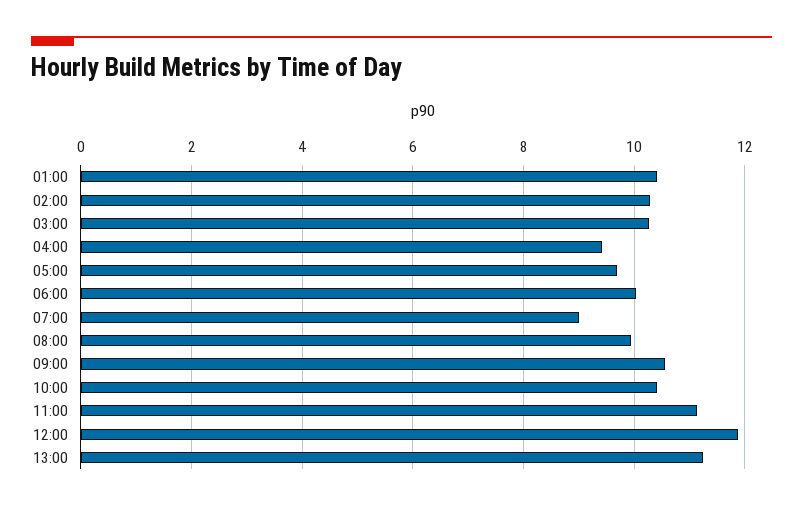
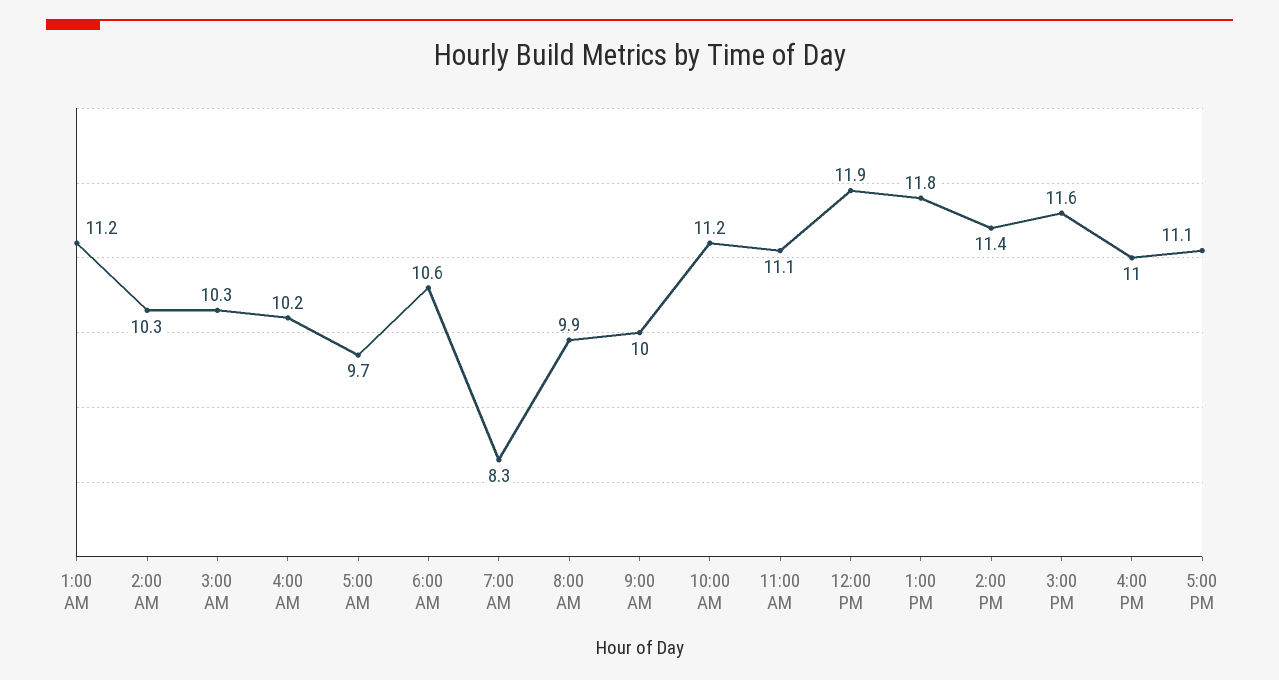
01:00: 10.4 -> 11.2
04:00: 9.4 -> 10.2
06:00: 10 -> 10.6
07:00: 9 -> 8.3
09:00: 10.6 -> 10
10:00: 10.4 -> 11.2
13:00: 11.2 -> 11.8
2:00 PM: none -> 11.4
3:00 PM: none -> 11.6
4:00 PM: none -> 11
5:00 PM: none -> 11.1

